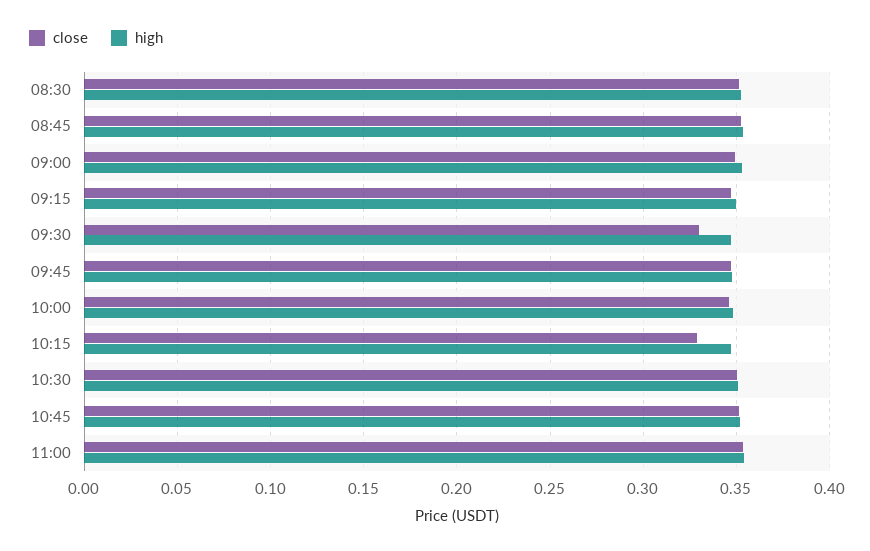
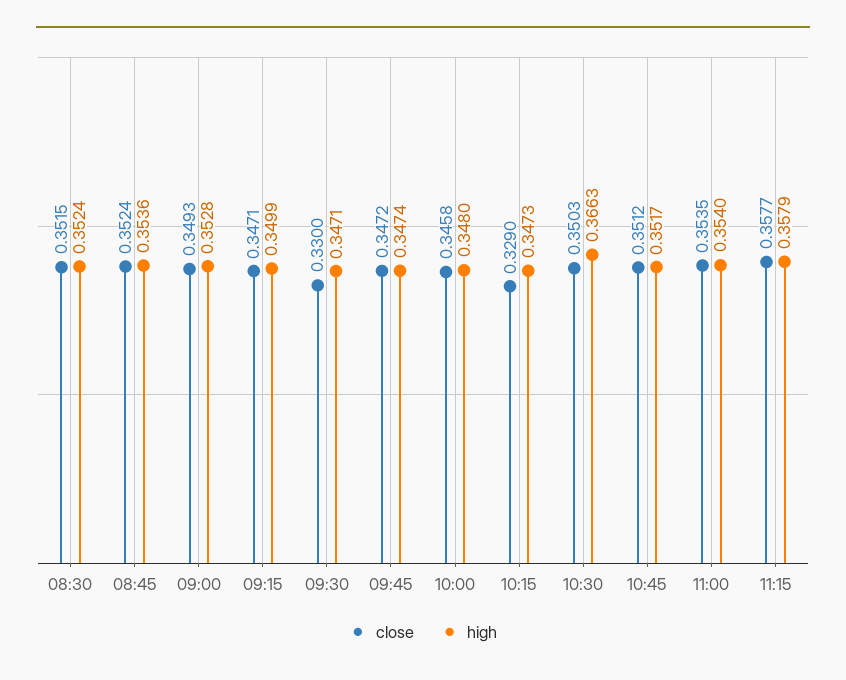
high, 10:30: 0.35 -> 0.3663
close, 11:15: none -> 0.3577
high, 11:15: none -> 0.3579

